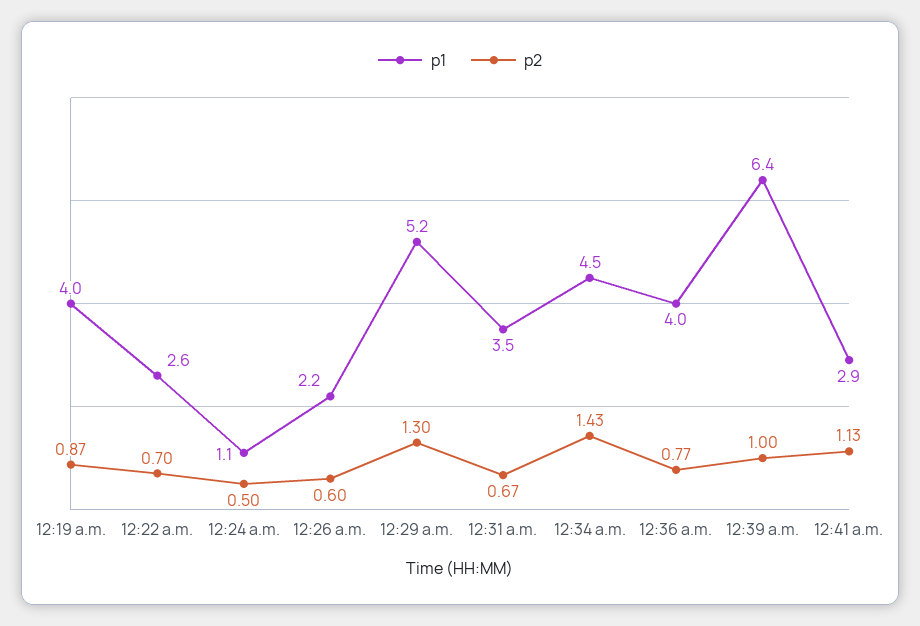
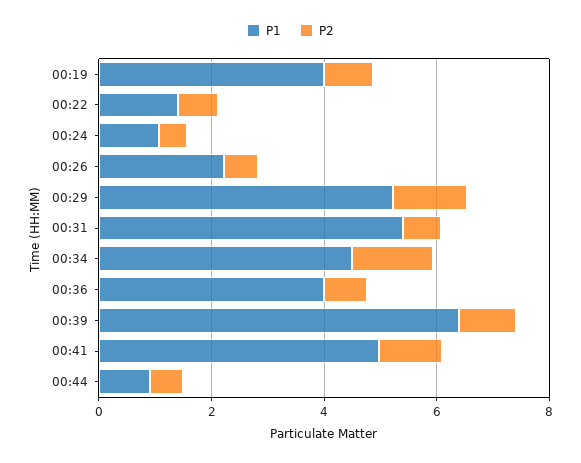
p1, 12:22 a.m.: 2.6 -> 1.5
p1, 12:31 a.m.: 3.5 -> 5.5
p1, 12:41 a.m.: 2.9 -> 5
p1, 00:44: none -> 1
p2, 00:44: none -> 0.5

